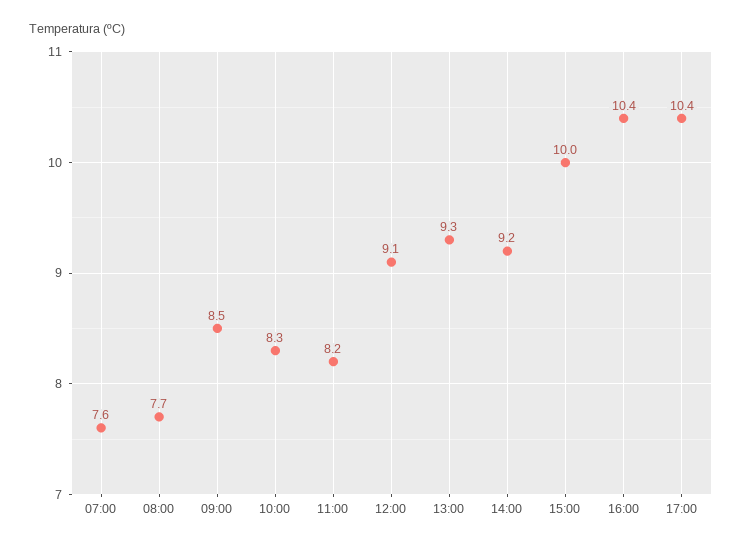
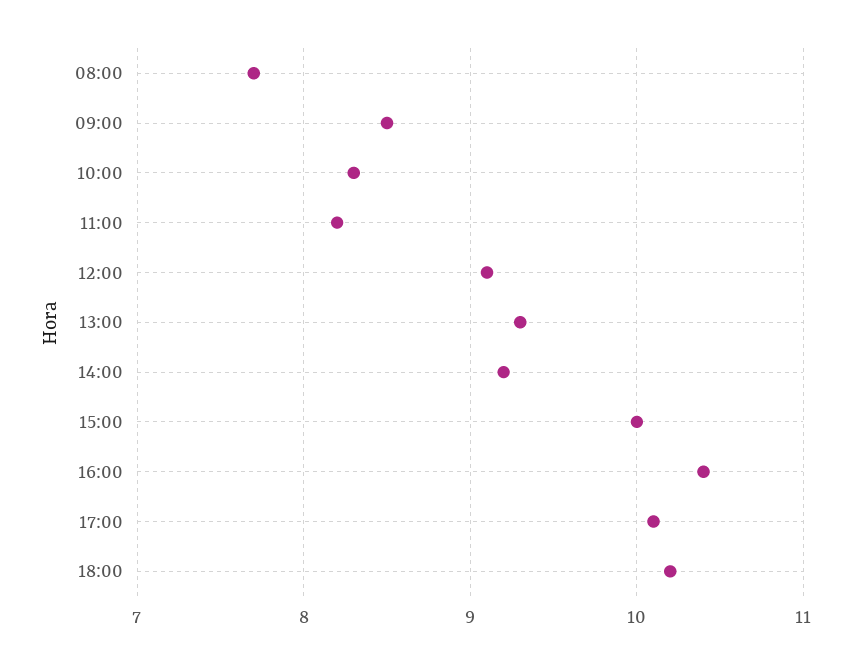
07:00: 7.6 -> none
17:00: 10.4 -> 10.1
18:00: none -> 10.2

